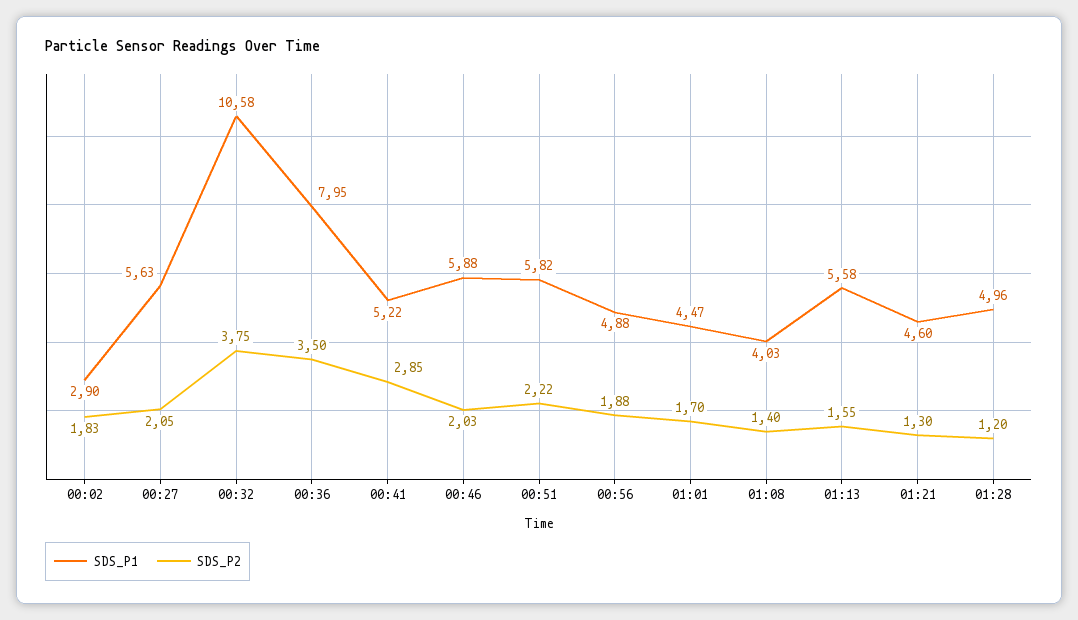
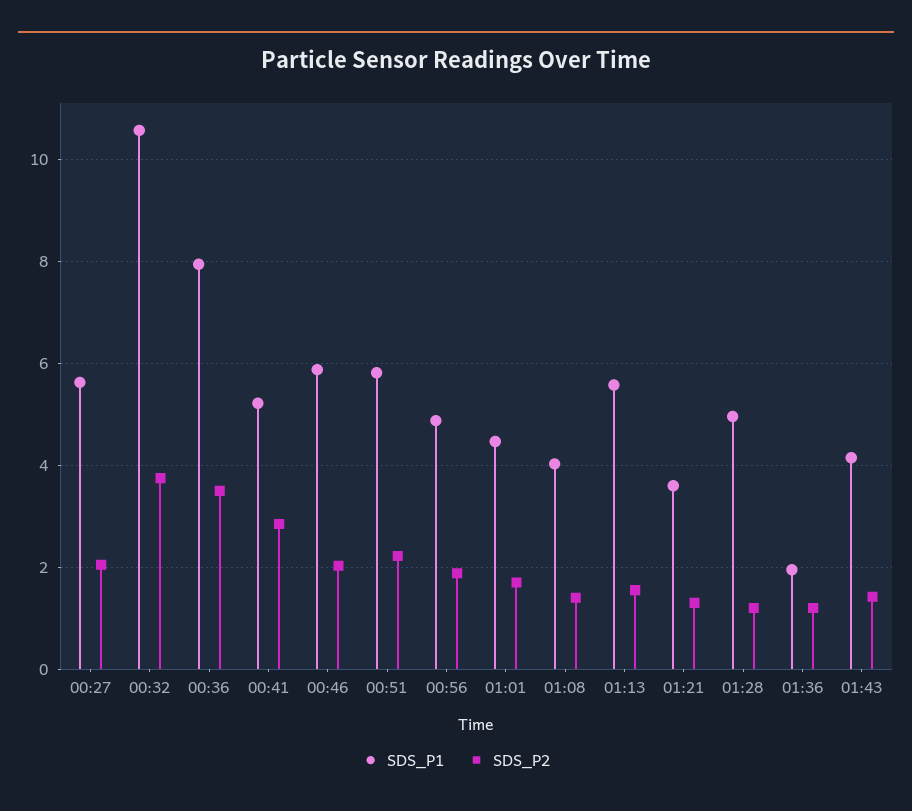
SDS_P1, 00:02: 2.9 -> none
SDS_P2, 00:02: 1.83 -> none
SDS_P1, 01:21: 4.6 -> 3.6
SDS_P1, 01:36: none -> 2
SDS_P2, 01:36: none -> 1.2
SDS_P1, 01:43: none -> 4.2
SDS_P2, 01:43: none -> 1.4

